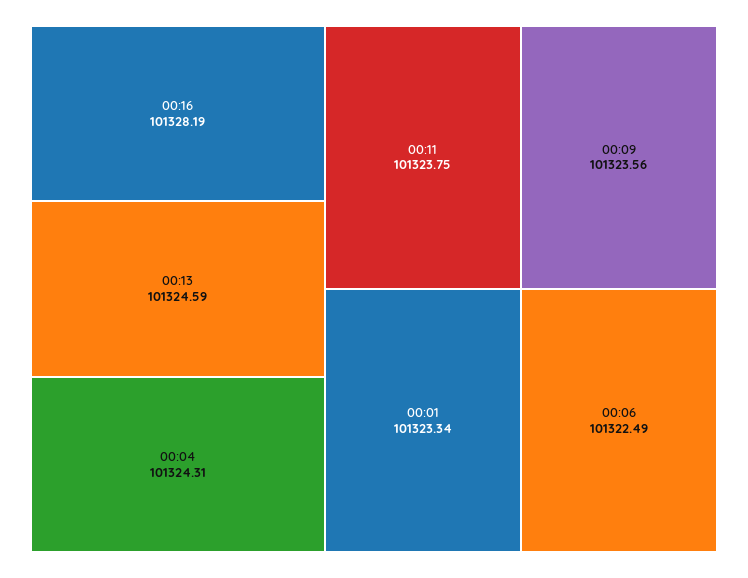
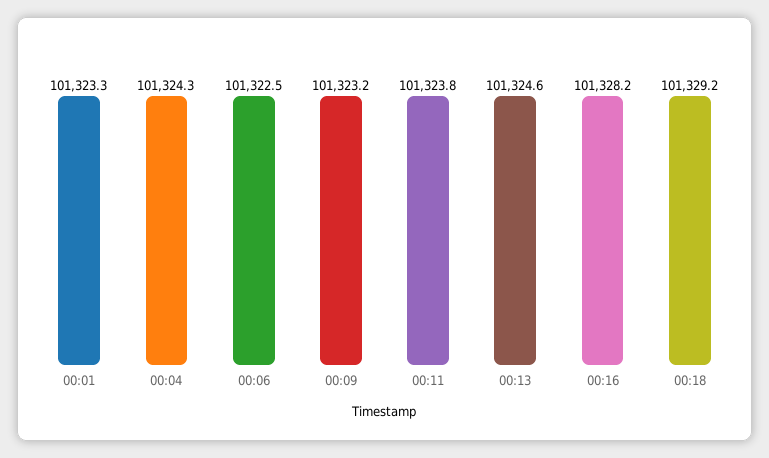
00:09: 101323.56 -> 101323.2
00:18: none -> 101329.2

